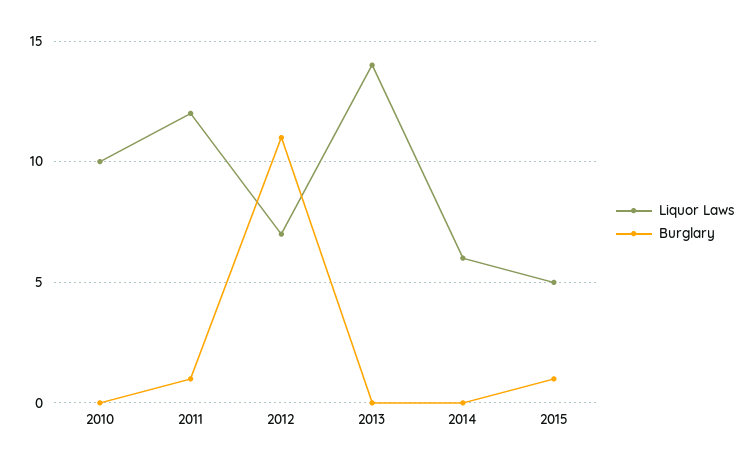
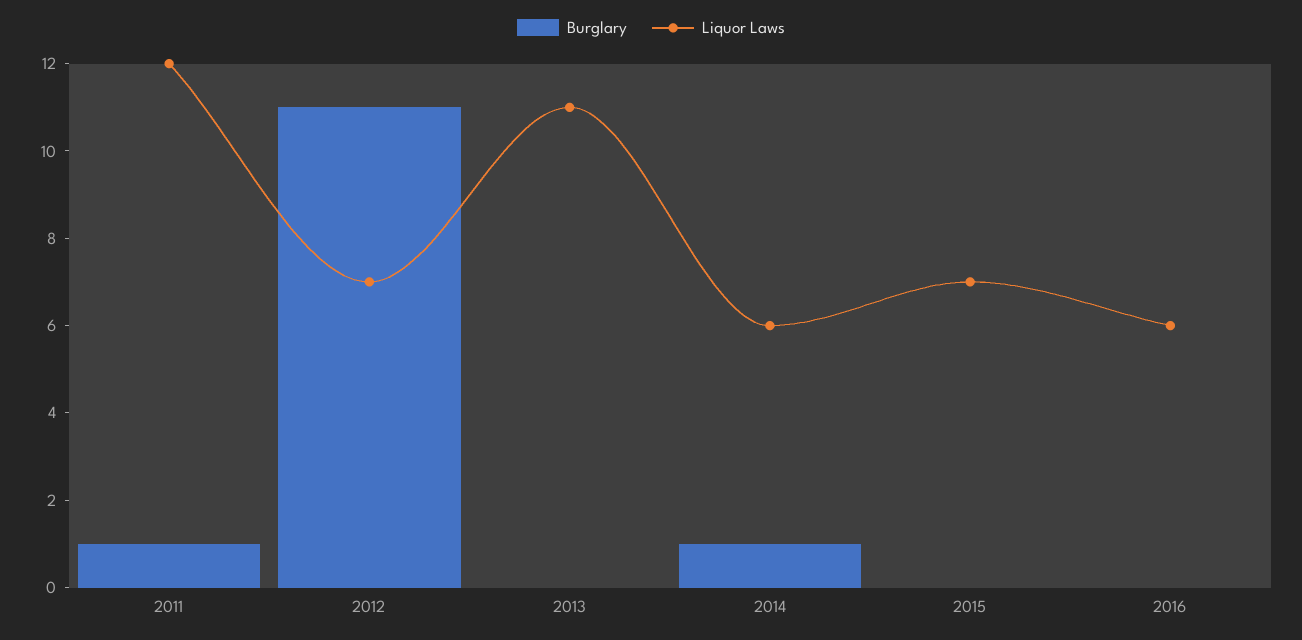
Liquor Laws, 2010: 10 -> none
Burglary, 2010: 0 -> none
Liquor Laws, 2013: 14 -> 11
Burglary, 2014: 0 -> 1
Liquor Laws, 2015: 5 -> 7
Burglary, 2015: 1 -> 0
Burglary, 2016: none -> 0
Liquor Laws, 2016: none -> 6

